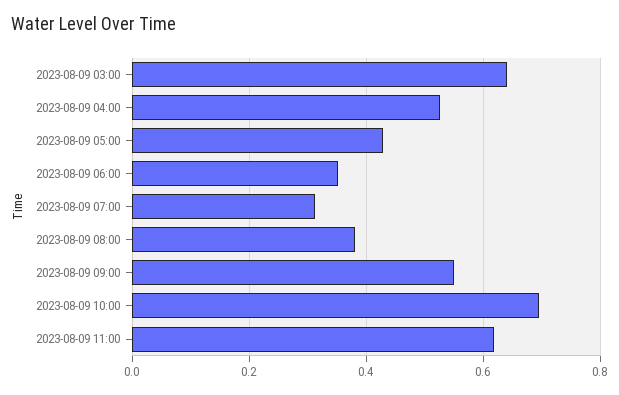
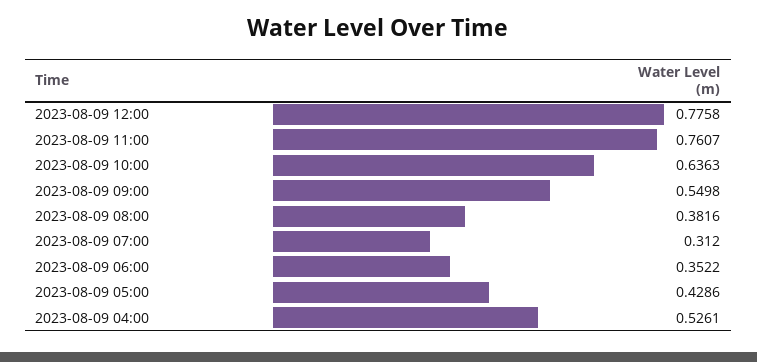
2023-08-09 03:00: 0.64 -> none
2023-08-09 10:00: 0.7 -> 0.6363
2023-08-09 11:00: 0.62 -> 0.7607
2023-08-09 12:00: none -> 0.7758

